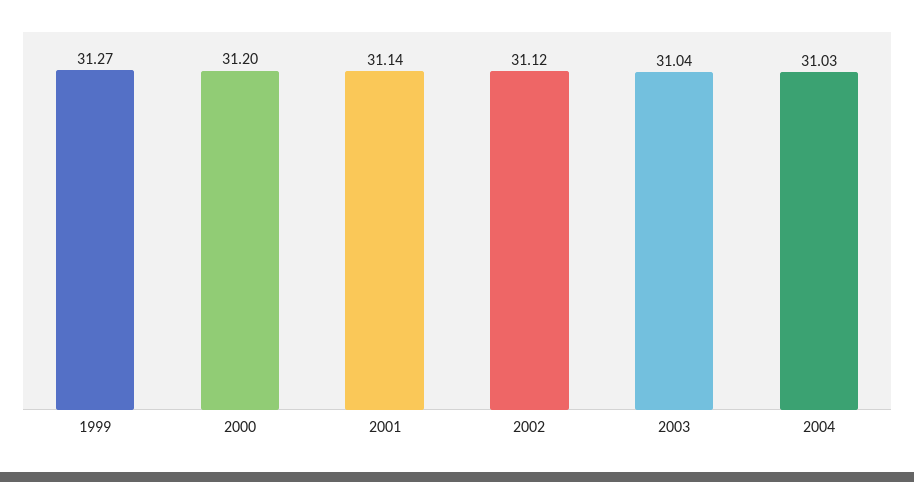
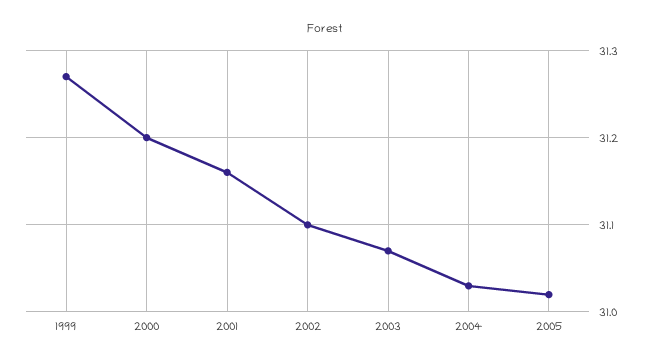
2001: 31.14 -> 31.16
2002: 31.12 -> 31.1
2003: 31.04 -> 31.07
2005: none -> 31.02

